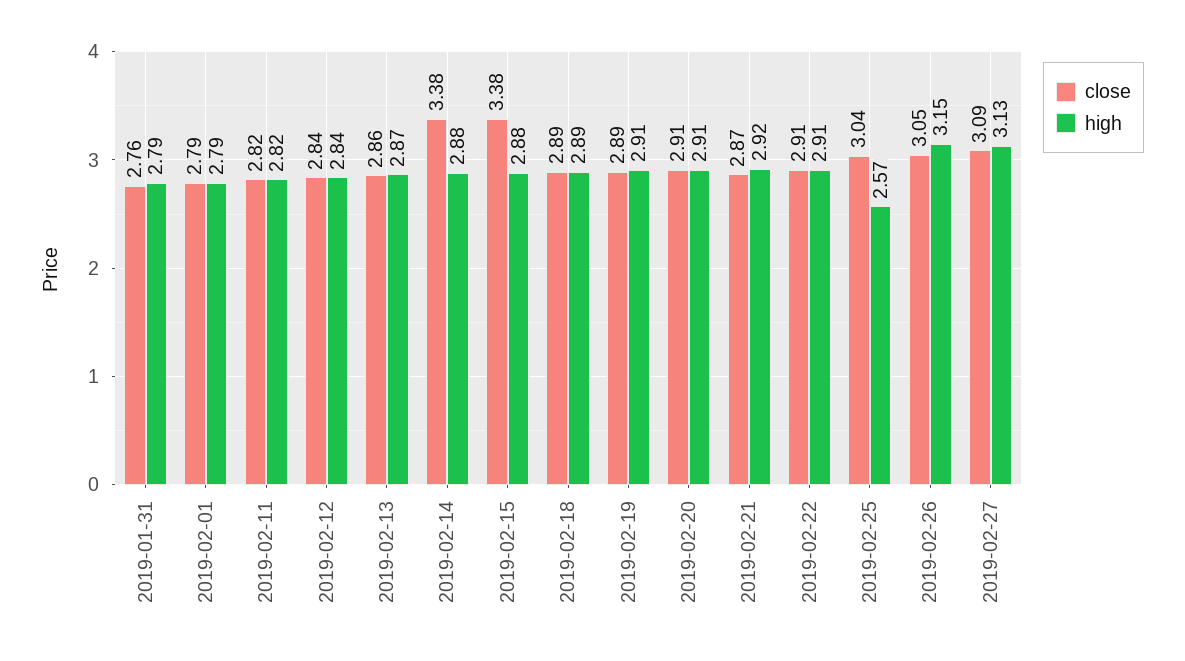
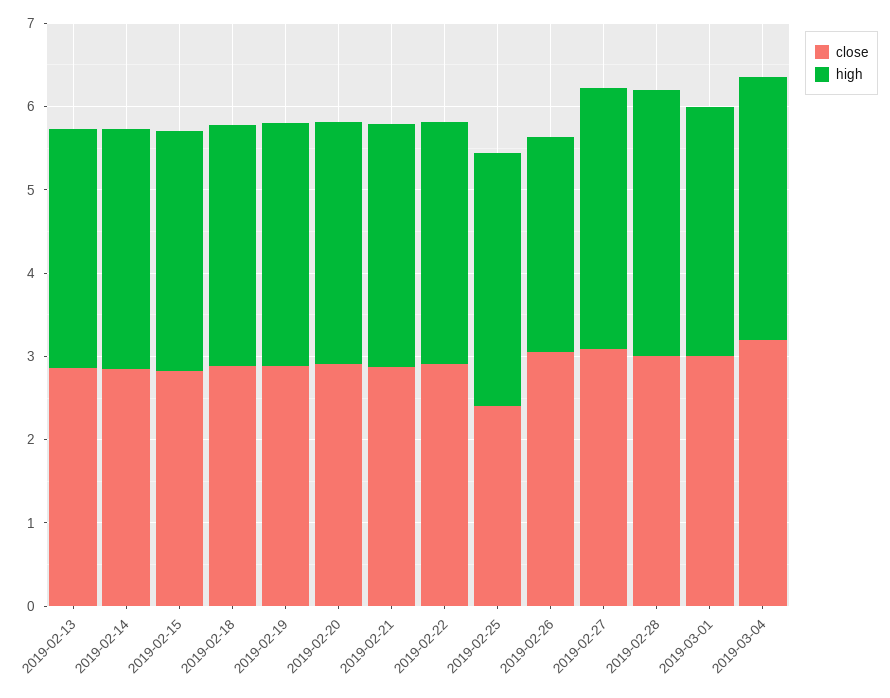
close, 2019-01-31: 2.76 -> none
high, 2019-01-31: 2.79 -> none
close, 2019-02-01: 2.79 -> none
high, 2019-02-01: 2.79 -> none
close, 2019-02-11: 2.82 -> none
high, 2019-02-11: 2.82 -> none
close, 2019-02-12: 2.84 -> none
high, 2019-02-12: 2.84 -> none
close, 2019-02-14: 3.38 -> 2.8
close, 2019-02-15: 3.38 -> 2.8
close, 2019-02-25: 3.04 -> 2.4
high, 2019-02-25: 2.57 -> 3
high, 2019-02-26: 3.15 -> 2.6
close, 2019-02-28: none -> 3
high, 2019-02-28: none -> 3.2
close, 2019-03-01: none -> 3
high, 2019-03-01: none -> 3
close, 2019-03-04: none -> 3.2
high, 2019-03-04: none -> 3.2

